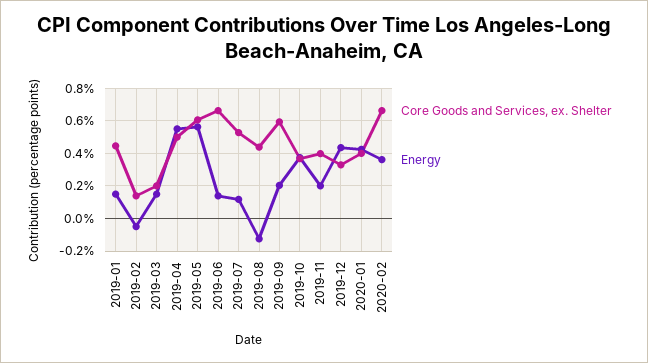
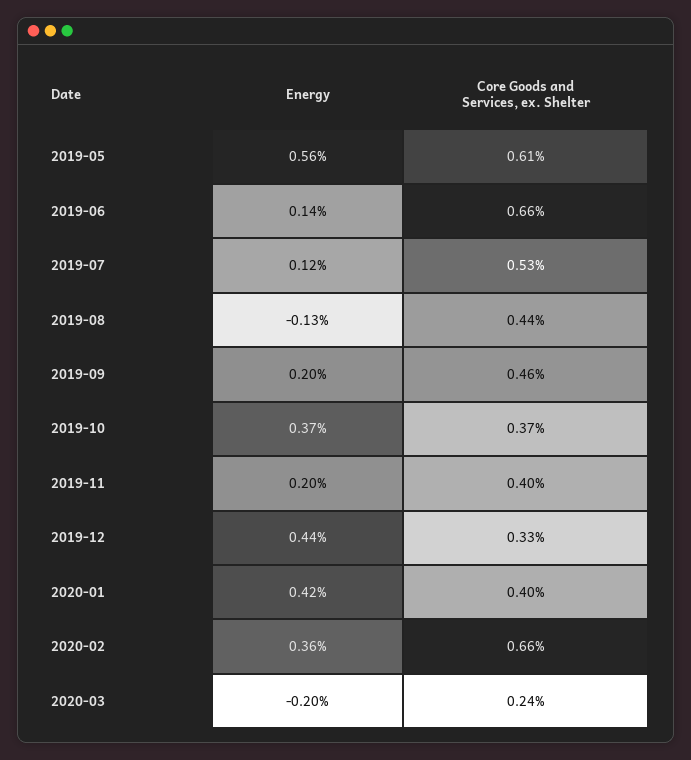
Core Goods and Services, ex. Shelter, 2019-01: 0.45 -> none
Energy, 2019-01: 0.15 -> none
Core Goods and Services, ex. Shelter, 2019-02: 0.15 -> none
Energy, 2019-02: -0.05 -> none
Core Goods and Services, ex. Shelter, 2019-03: 0.2 -> none
Energy, 2019-03: 0.15 -> none
Core Goods and Services, ex. Shelter, 2019-04: 0.5 -> none
Energy, 2019-04: 0.55 -> none
Core Goods and Services, ex. Shelter, 2019-09: 0.6 -> 0.46
Energy, 2020-03: none -> -0.2
Core Goods and Services, ex. Shelter, 2020-03: none -> 0.24

